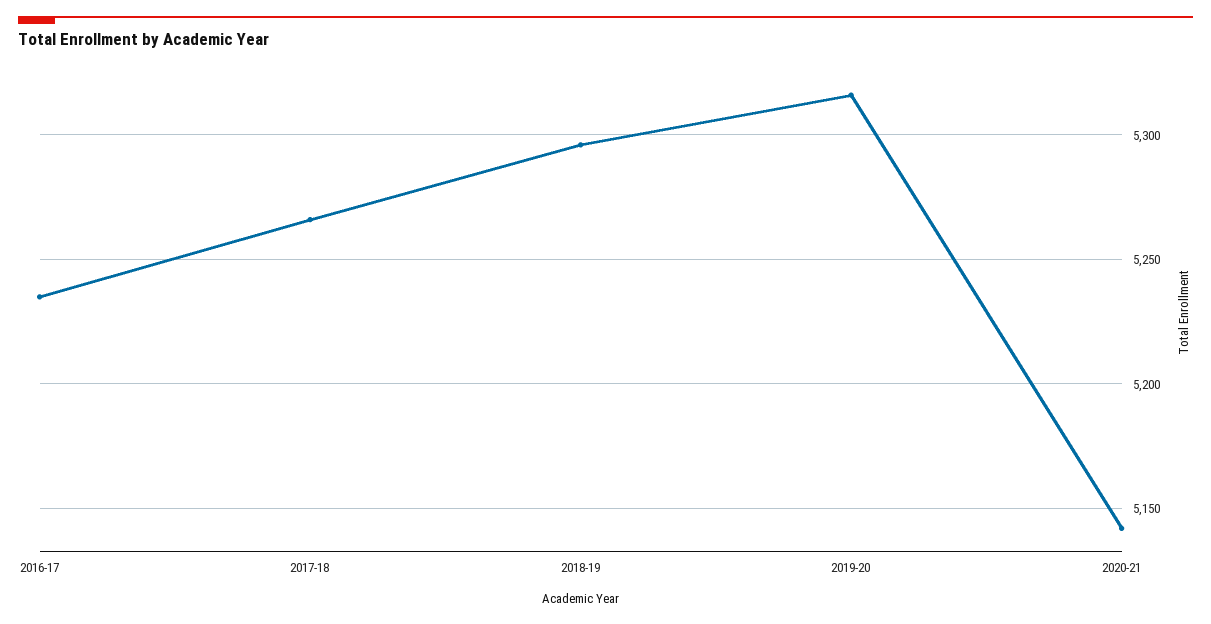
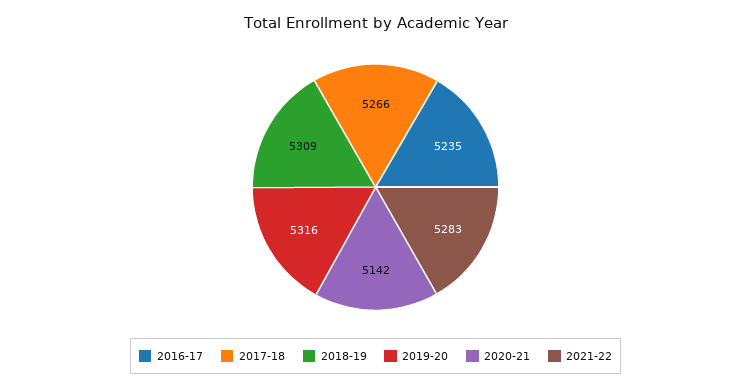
2018-19: 5295 -> 5309
2021-22: none -> 5283

